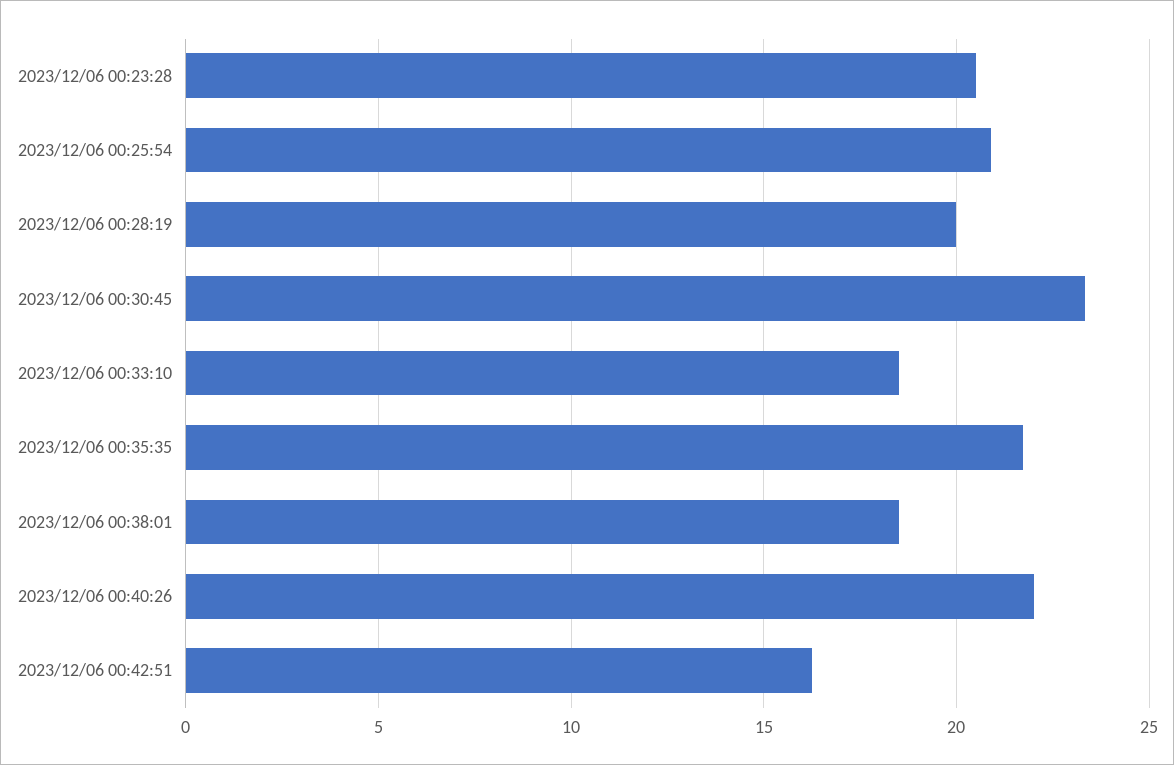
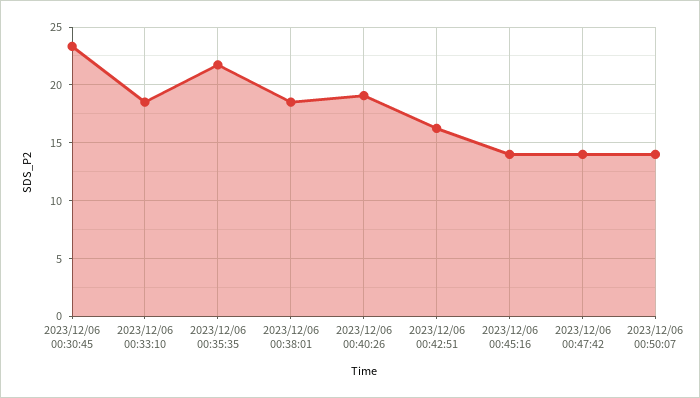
2023/12/06 00:23:28: 20.5 -> none
2023/12/06 00:25:54: 21 -> none
2023/12/06 00:28:19: 20 -> none
2023/12/06 00:40:26: 22 -> 19
2023/12/06 00:45:16: none -> 14
2023/12/06 00:47:42: none -> 14
2023/12/06 00:50:07: none -> 14

